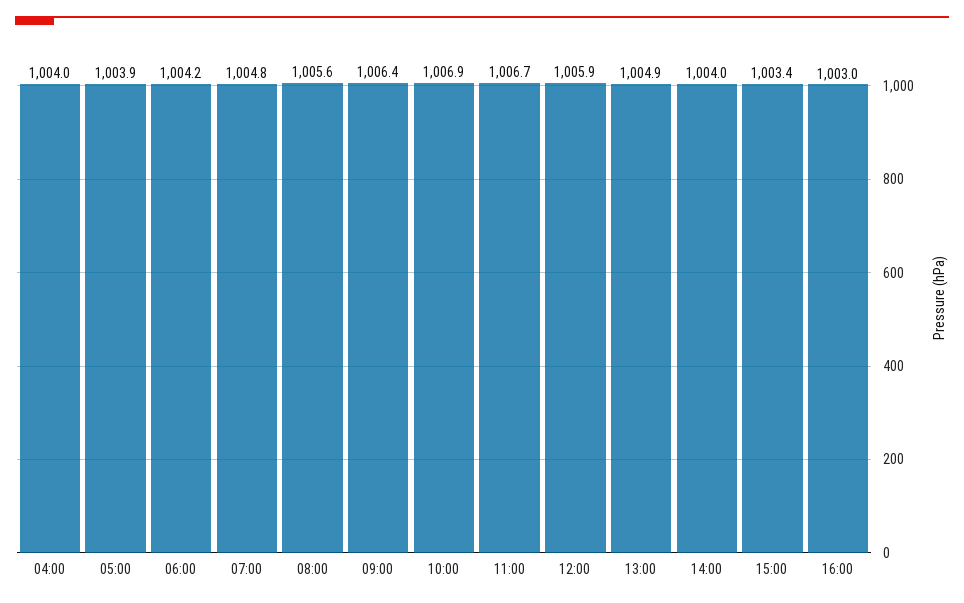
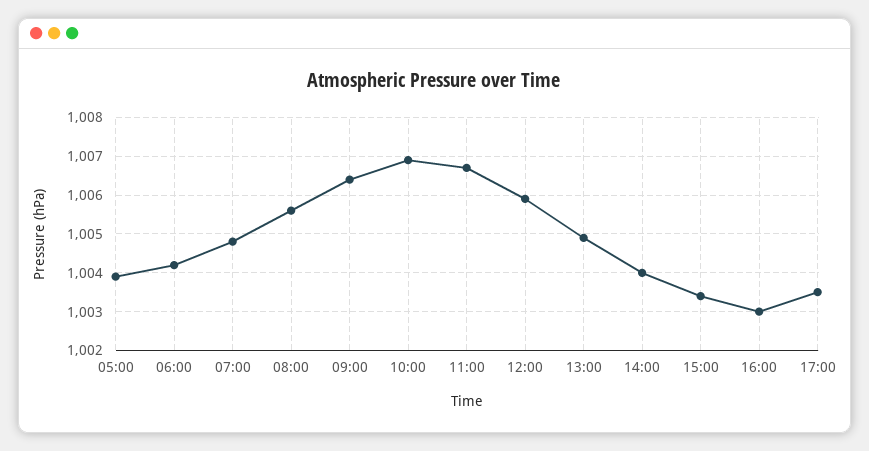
04:00: 1004 -> none
17:00: none -> 1003.5

